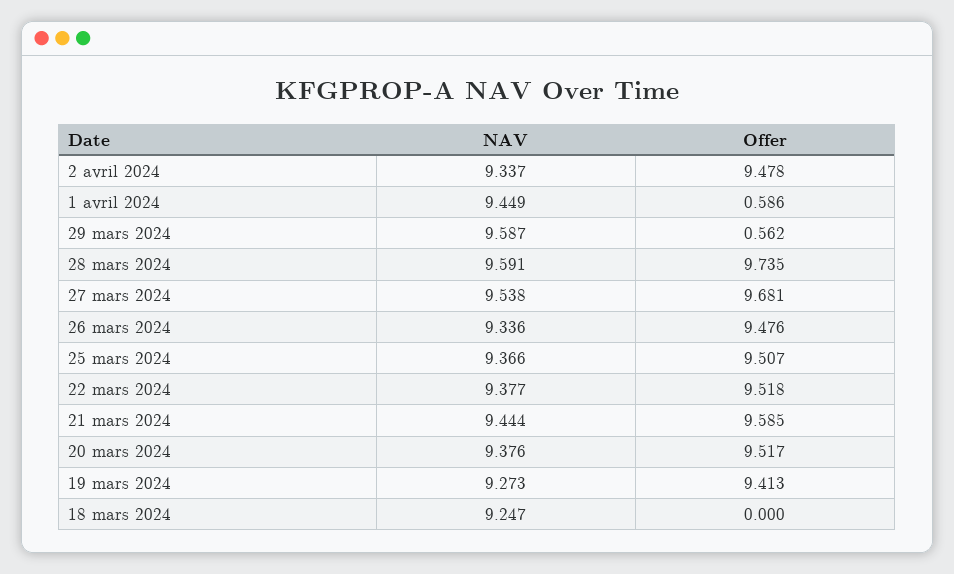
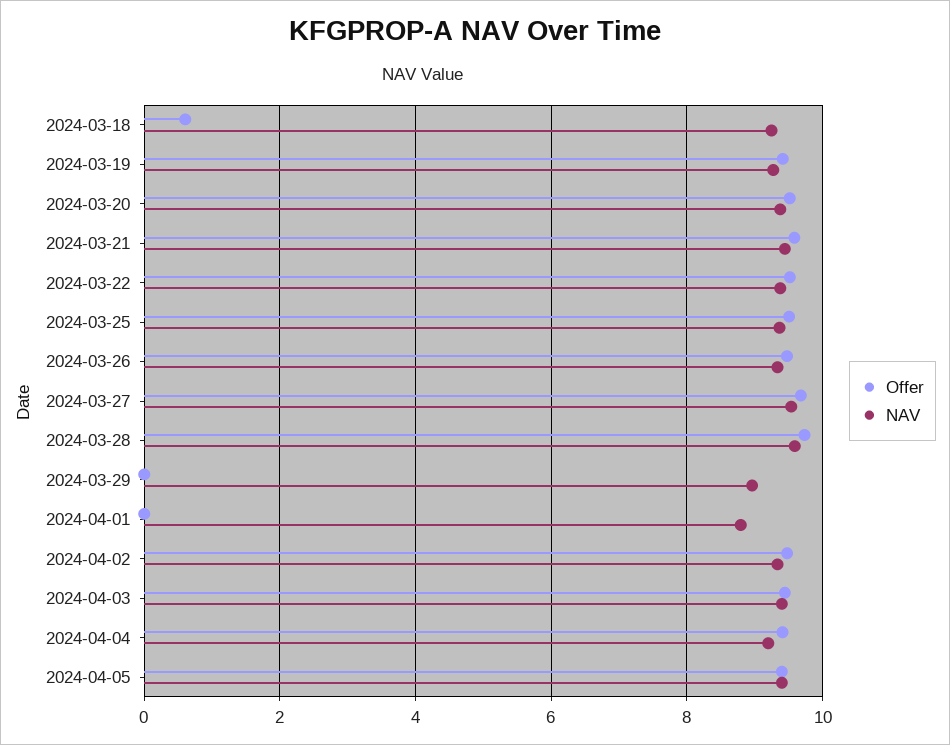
NAV, 1 avril 2024: 9.449 -> 8.8
Offer, 1 avril 2024: 0.586 -> 0
NAV, 29 mars 2024: 9.587 -> 9
Offer, 29 mars 2024: 0.562 -> 0
Offer, 18 mars 2024: 0 -> 0.6
Offer, 2024-04-03: none -> 9.4
NAV, 2024-04-03: none -> 9.4
Offer, 2024-04-04: none -> 9.4
NAV, 2024-04-04: none -> 9.2
Offer, 2024-04-05: none -> 9.4
NAV, 2024-04-05: none -> 9.4

